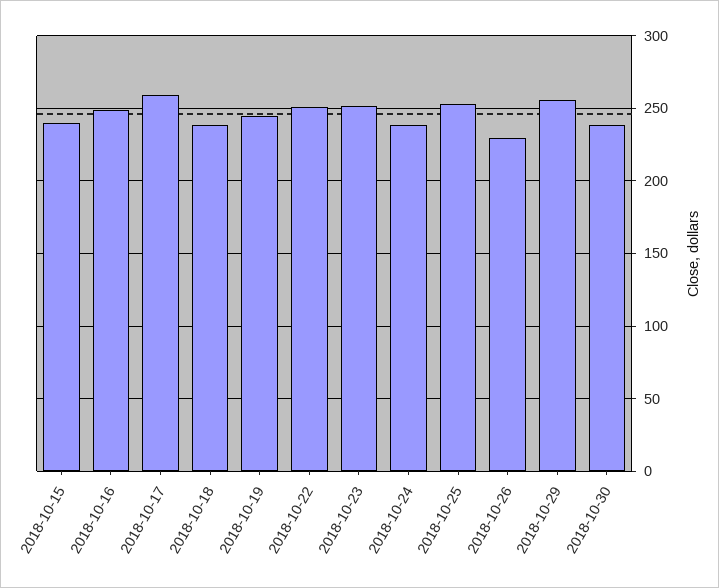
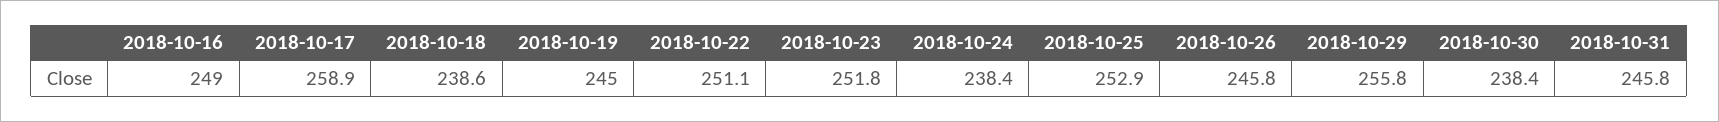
2018-10-15: 240 -> none
2018-10-26: 230 -> 245.8
2018-10-31: none -> 245.8

